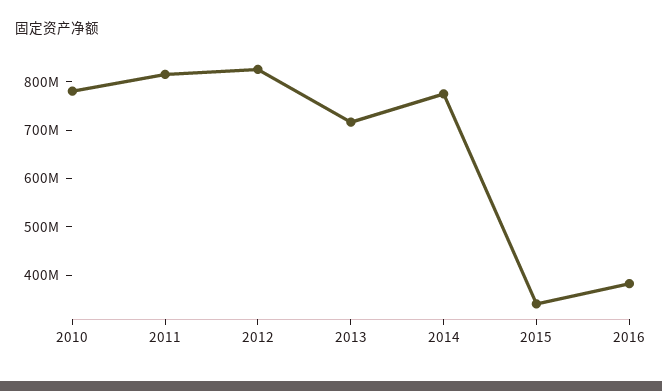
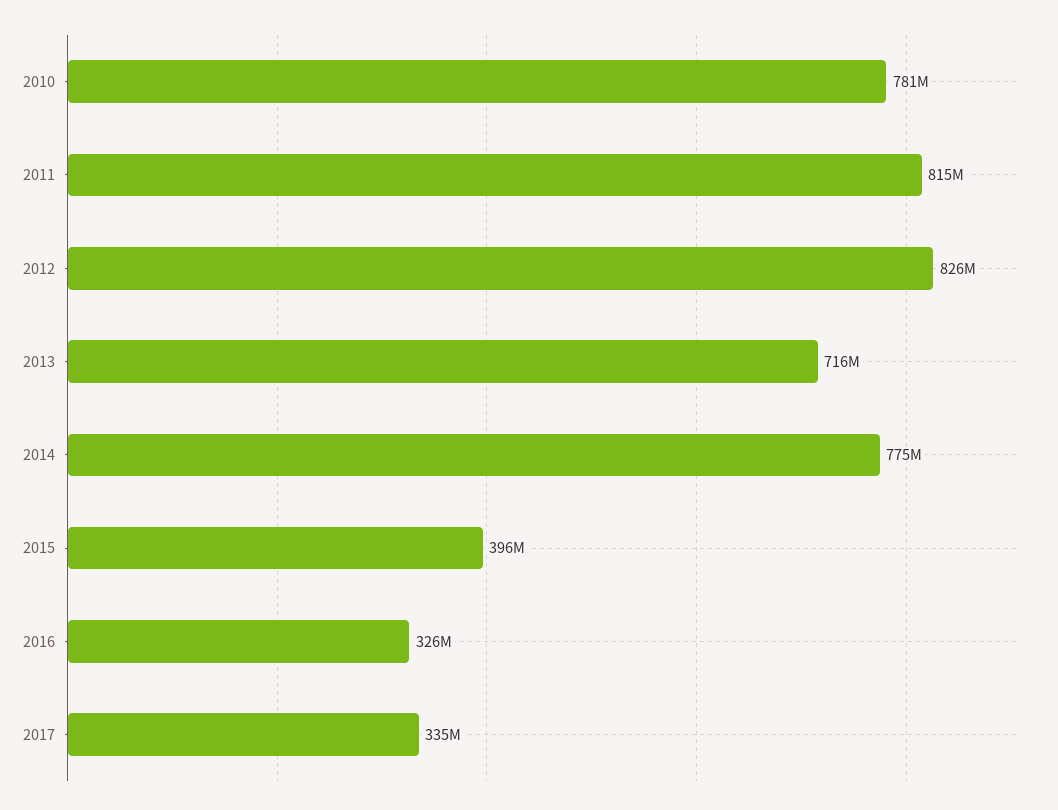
2015: 340000000 -> 396000000
2016: 380000000 -> 326000000
2017: none -> 335000000

